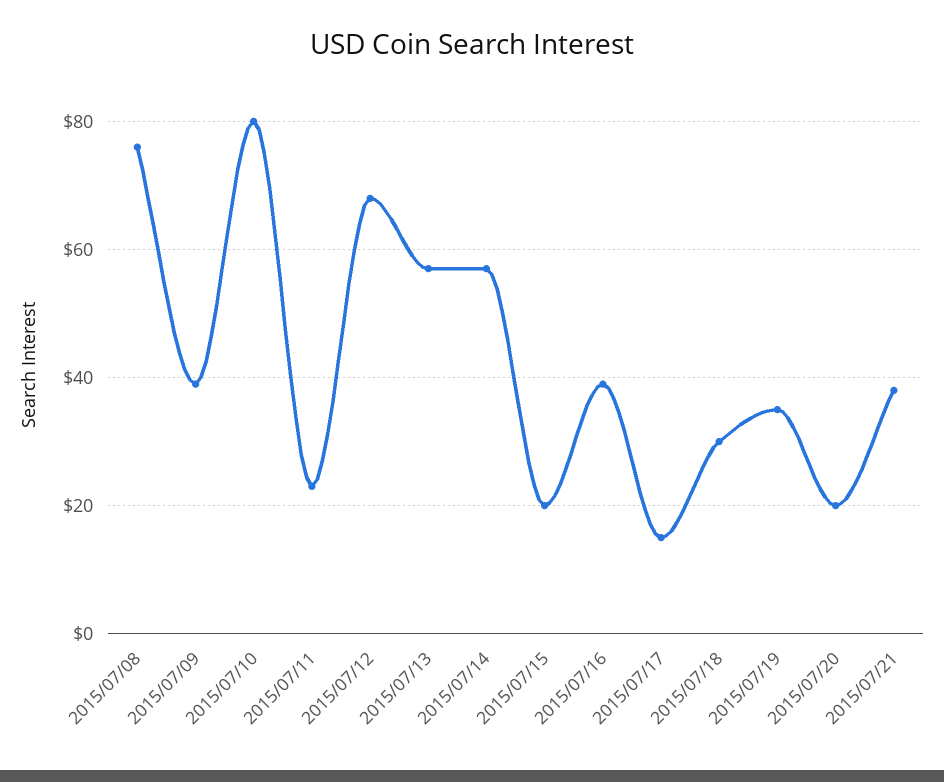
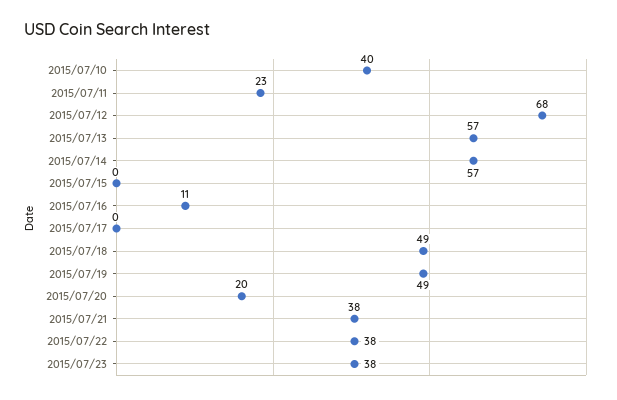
2015/07/08: 75 -> none
2015/07/09: 40 -> none
2015/07/10: 80 -> 40
2015/07/15: 20 -> 0
2015/07/16: 40 -> 11
2015/07/17: 15 -> 0
2015/07/18: 30 -> 49
2015/07/19: 35 -> 49
2015/07/22: none -> 38
2015/07/23: none -> 38

